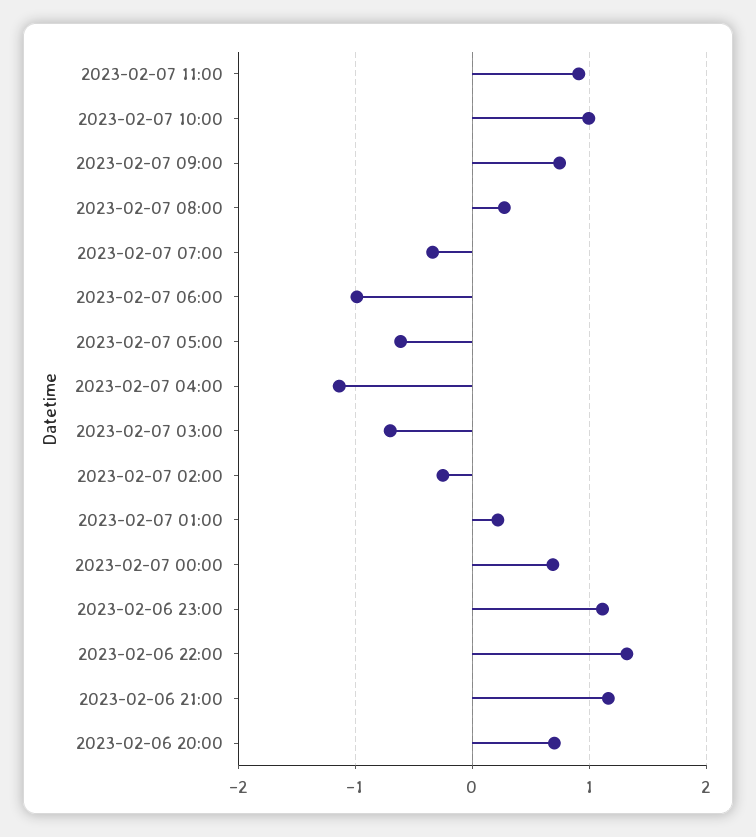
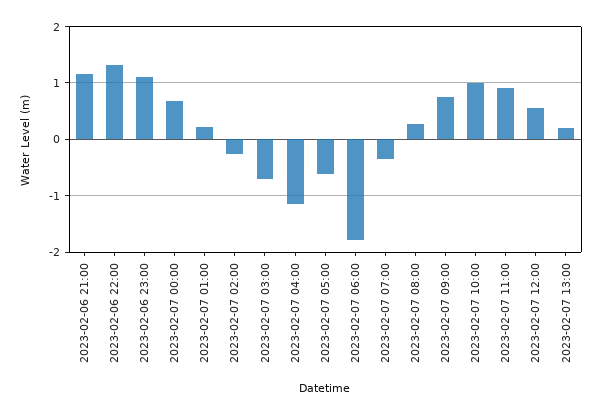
2023-02-07 06:00: -1 -> -1.8
2023-02-06 20:00: 0.7 -> none
2023-02-07 12:00: none -> 0.6
2023-02-07 13:00: none -> 0.2

